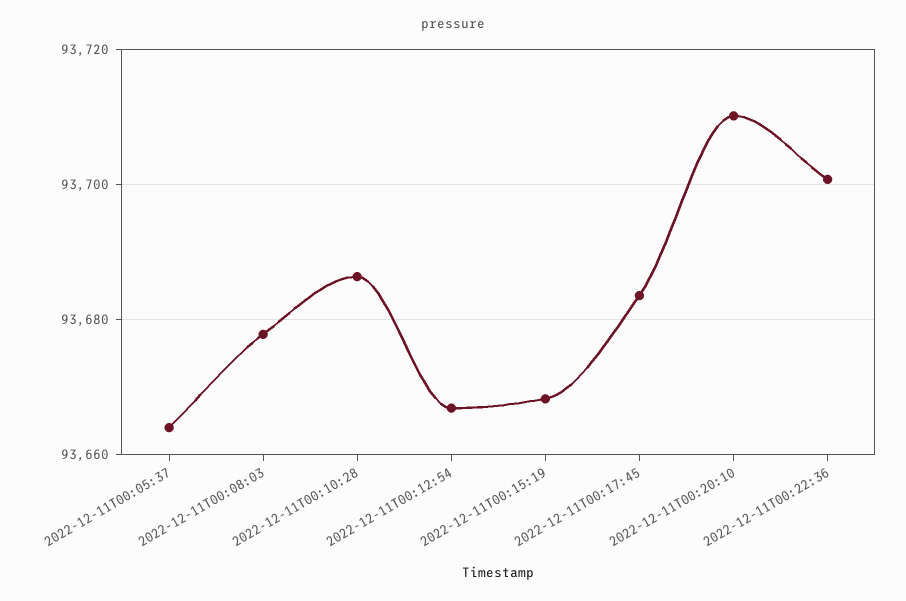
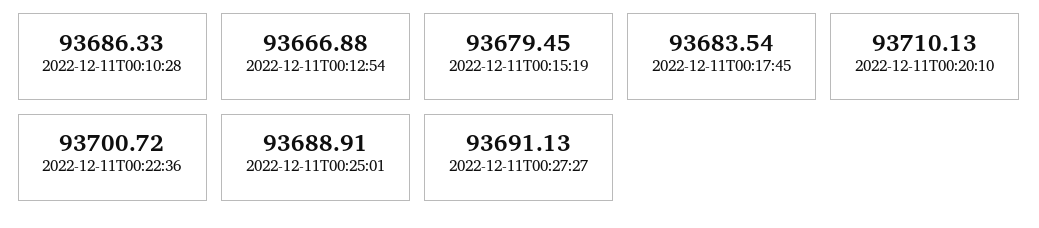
2022-12-11T00:05:37: 93664 -> none
2022-12-11T00:08:03: 93678 -> none
2022-12-11T00:15:19: 93668 -> 93679.45
2022-12-11T00:25:01: none -> 93688.91
2022-12-11T00:27:27: none -> 93691.13

